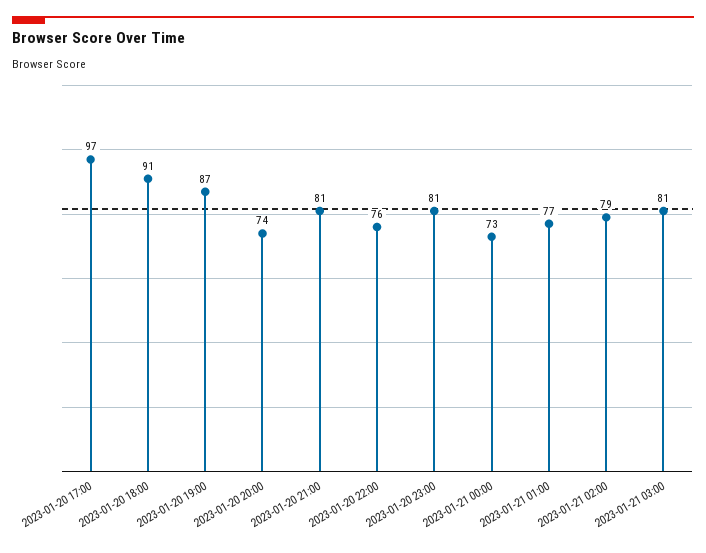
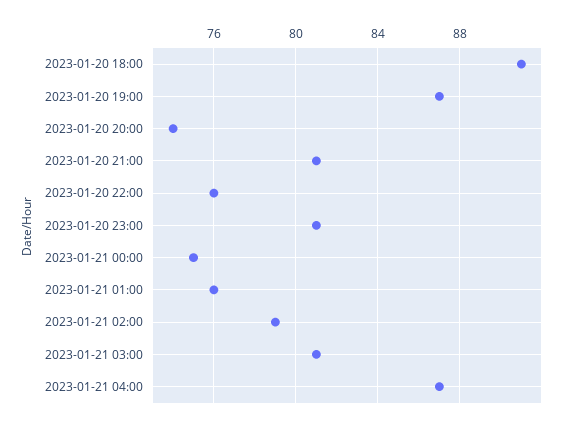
2023-01-20 17:00: 97 -> none
2023-01-21 00:00: 73 -> 75
2023-01-21 01:00: 77 -> 76
2023-01-21 04:00: none -> 87

